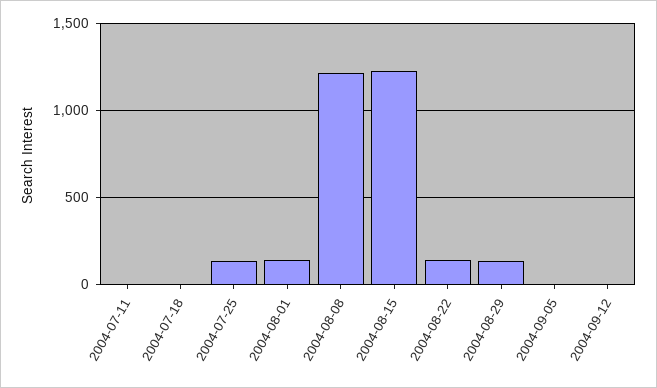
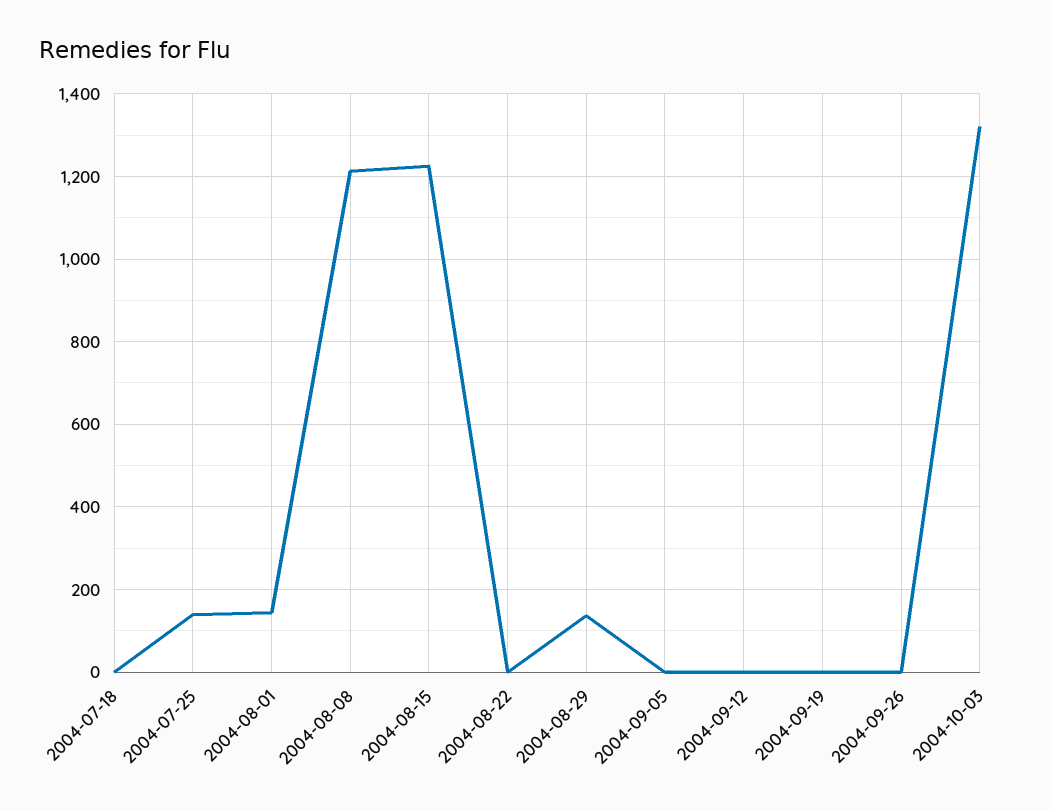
2004-07-11: 0 -> none
2004-08-22: 150 -> 0
2004-09-19: none -> 0
2004-09-26: none -> 0
2004-10-03: none -> 1320

